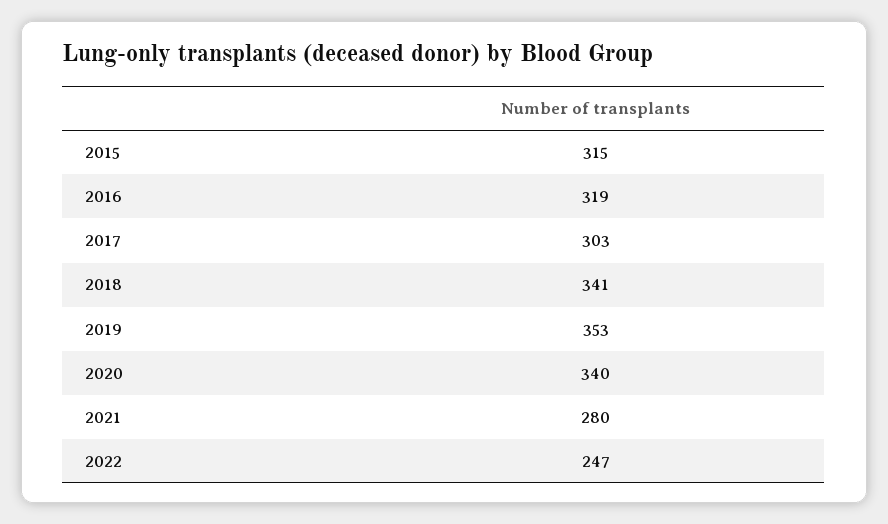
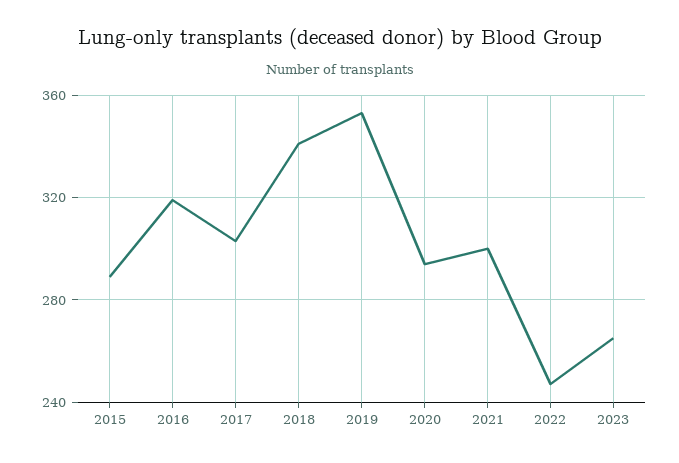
2015: 315 -> 290
2020: 340 -> 295
2021: 280 -> 300
2023: none -> 265

